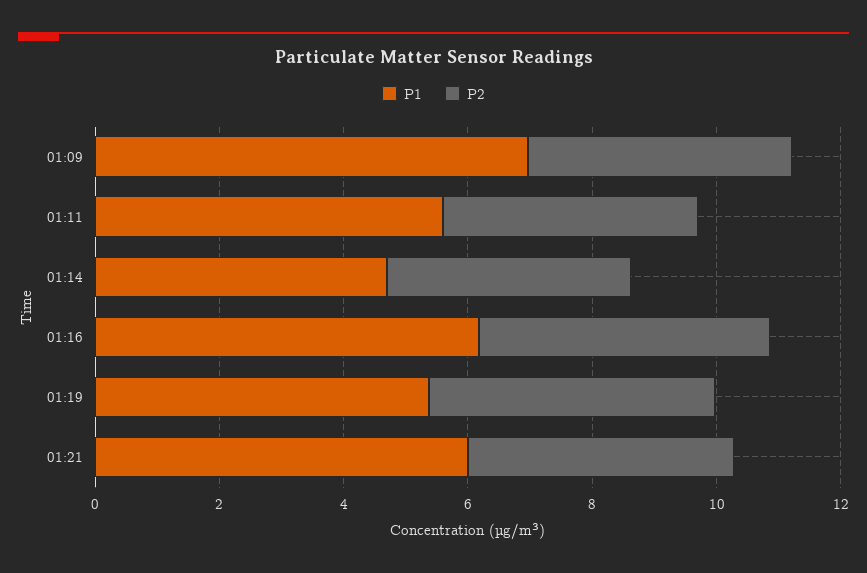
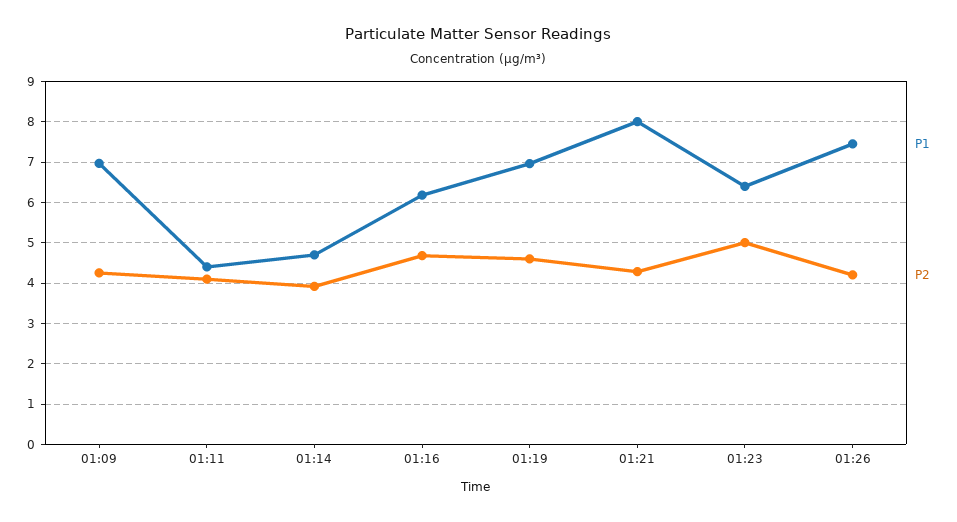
P1, 01:11: 5.5 -> 4.4
P1, 01:19: 5.5 -> 7
P1, 01:21: 6 -> 8
P1, 01:23: none -> 6.4
P2, 01:23: none -> 5
P1, 01:26: none -> 7.4
P2, 01:26: none -> 4.2

